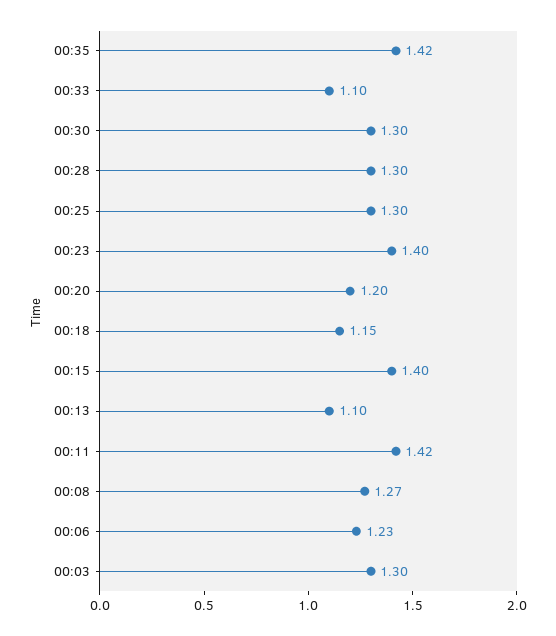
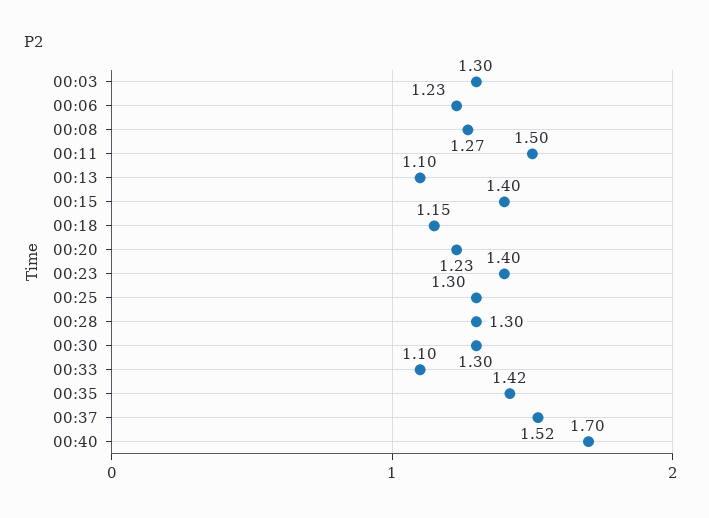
00:20: 1.2 -> 1.23
00:11: 1.42 -> 1.5
00:37: none -> 1.52
00:40: none -> 1.7

